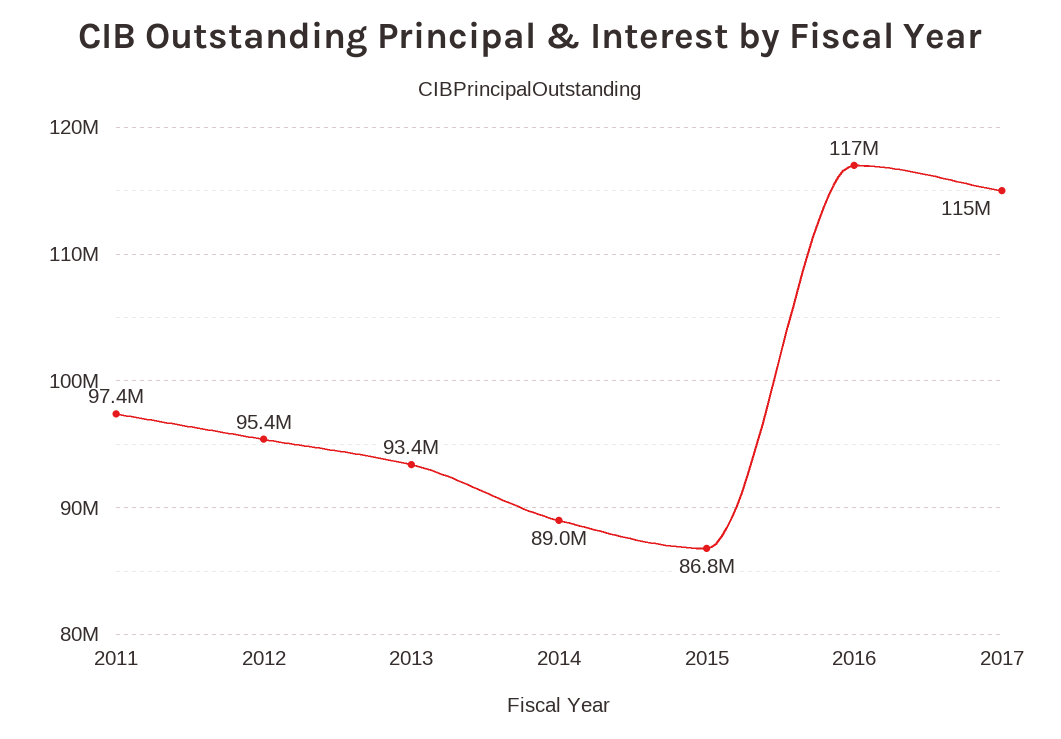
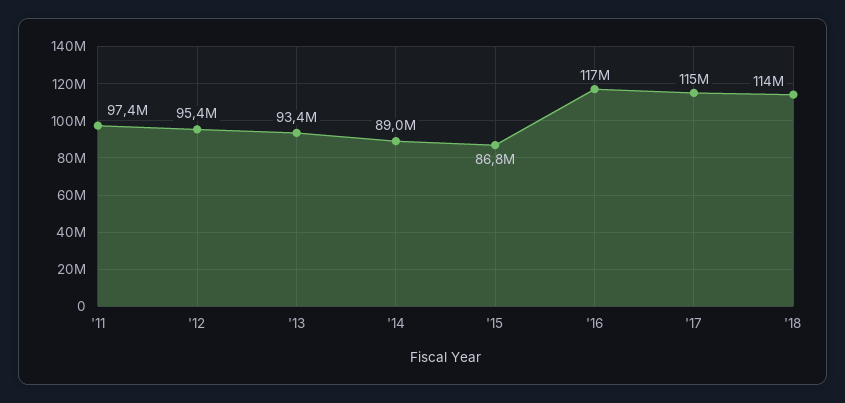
'18: none -> 114000000

